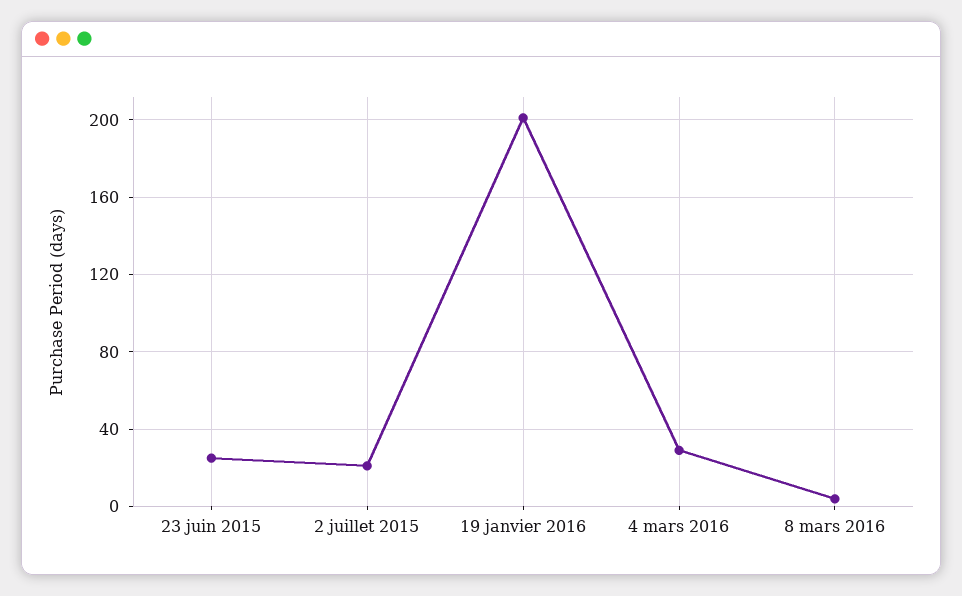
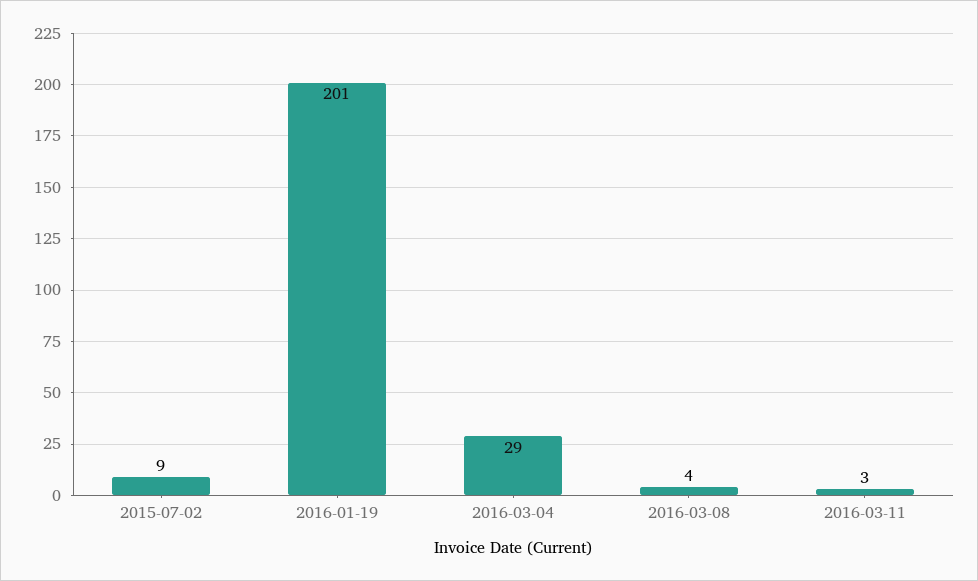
23 juin 2015: 25 -> none
2 juillet 2015: 20 -> 9
2016-03-11: none -> 3

